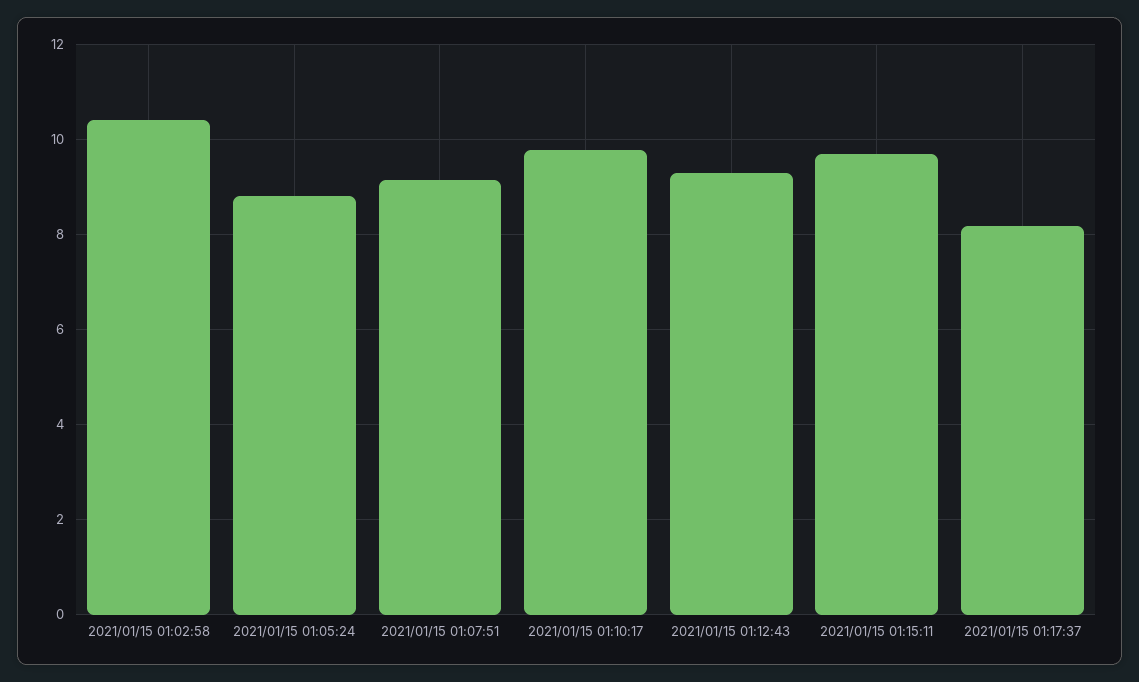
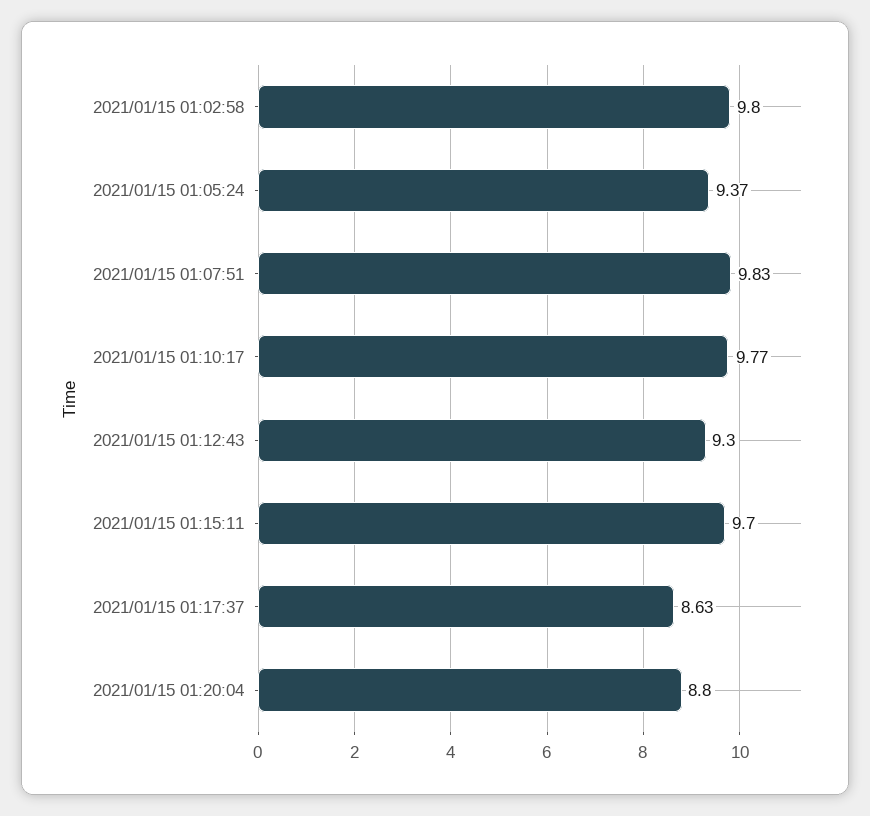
2021/01/15 01:02:58: 10.4 -> 9.8
2021/01/15 01:05:24: 8.8 -> 9.37
2021/01/15 01:07:51: 9.2 -> 9.83
2021/01/15 01:17:37: 8.2 -> 8.63
2021/01/15 01:20:04: none -> 8.8

